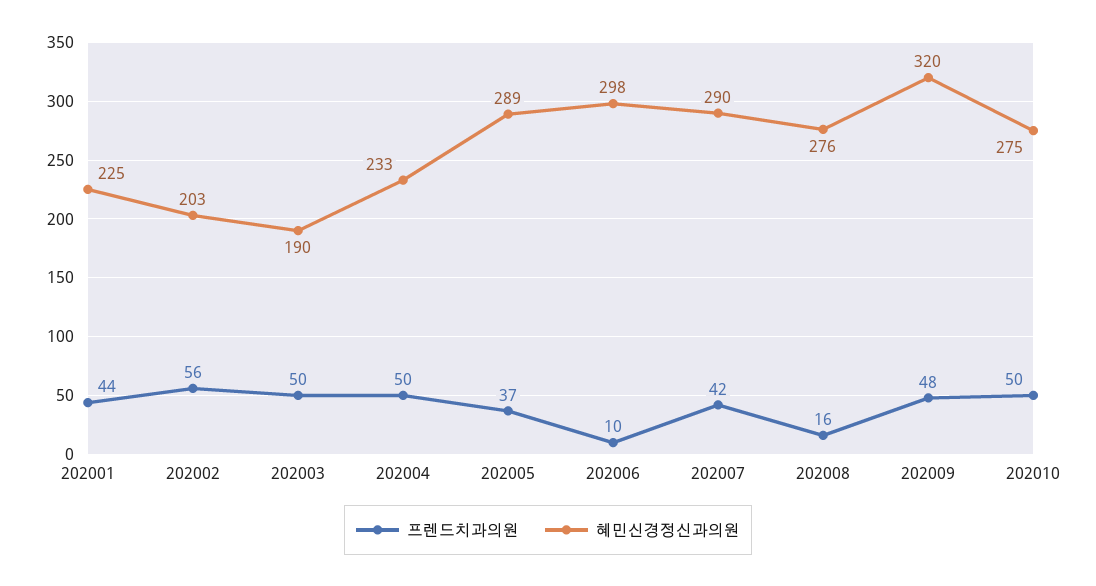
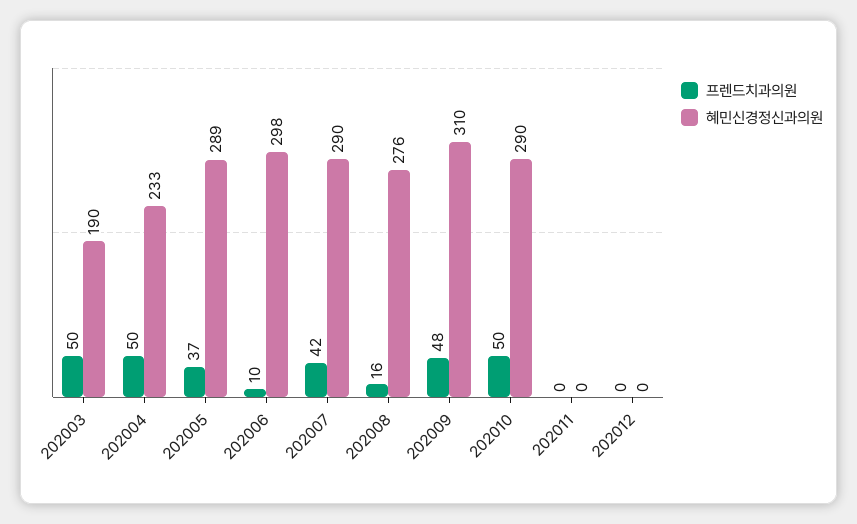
프렌드치과의원, 202001: 44 -> none
혜민신경정신과의원, 202001: 225 -> none
프렌드치과의원, 202002: 56 -> none
혜민신경정신과의원, 202002: 203 -> none
혜민신경정신과의원, 202009: 320 -> 310
혜민신경정신과의원, 202010: 275 -> 290
프렌드치과의원, 202011: none -> 0
혜민신경정신과의원, 202011: none -> 0
프렌드치과의원, 202012: none -> 0
혜민신경정신과의원, 202012: none -> 0

